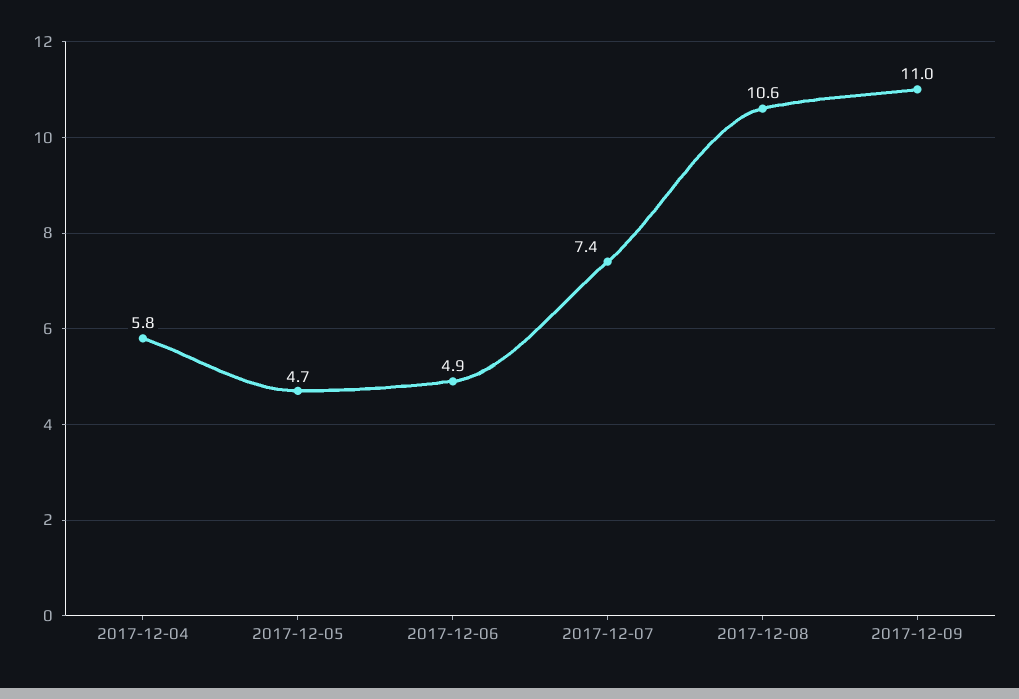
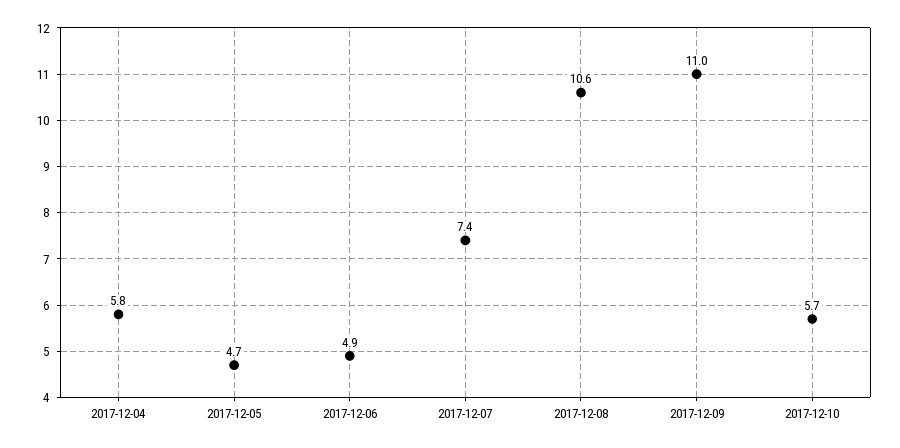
2017-12-10: none -> 5.7

